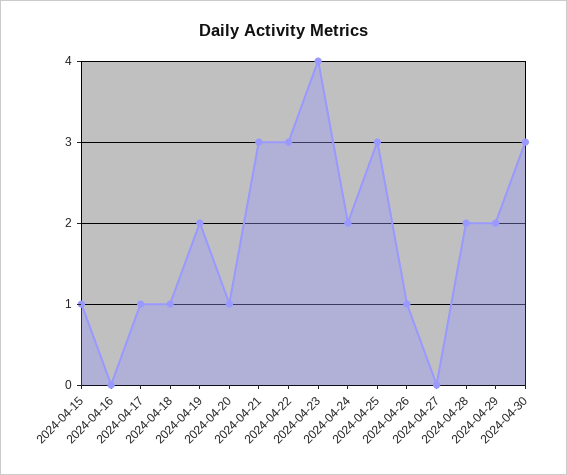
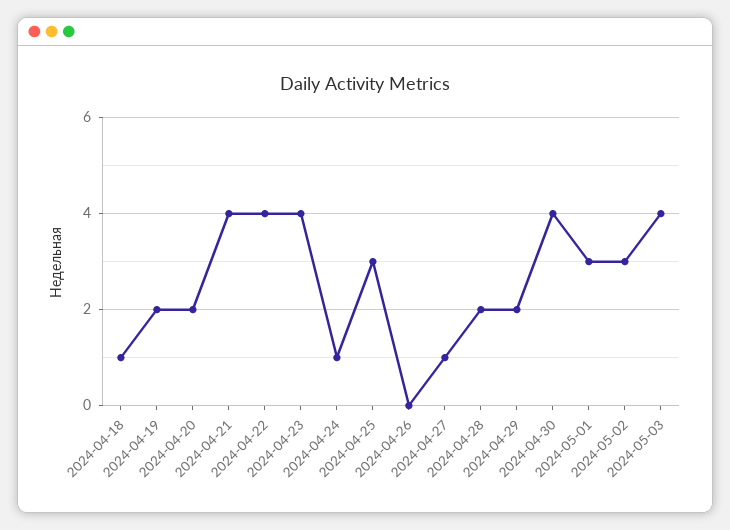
2024-04-15: 1 -> none
2024-04-16: 0 -> none
2024-04-17: 1 -> none
2024-04-20: 1 -> 2
2024-04-21: 3 -> 4
2024-04-22: 3 -> 4
2024-04-24: 2 -> 1
2024-04-26: 1 -> 0
2024-04-27: 0 -> 1
2024-04-30: 3 -> 4
2024-05-01: none -> 3
2024-05-02: none -> 3
2024-05-03: none -> 4

